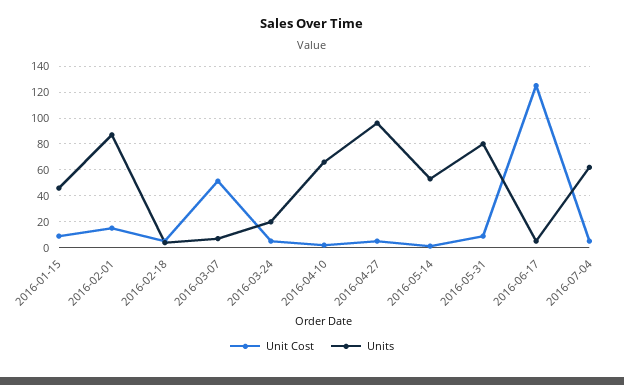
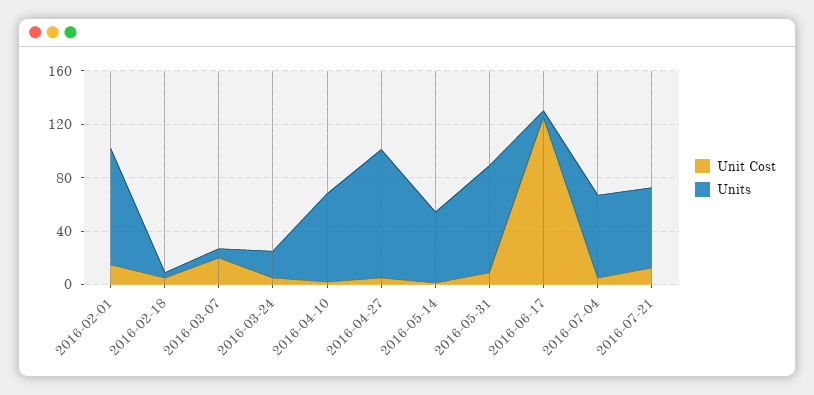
Unit Cost, 2016-01-15: 10 -> none
Units, 2016-01-15: 45 -> none
Unit Cost, 2016-03-07: 50 -> 20
Unit Cost, 2016-07-21: none -> 10
Units, 2016-07-21: none -> 60

